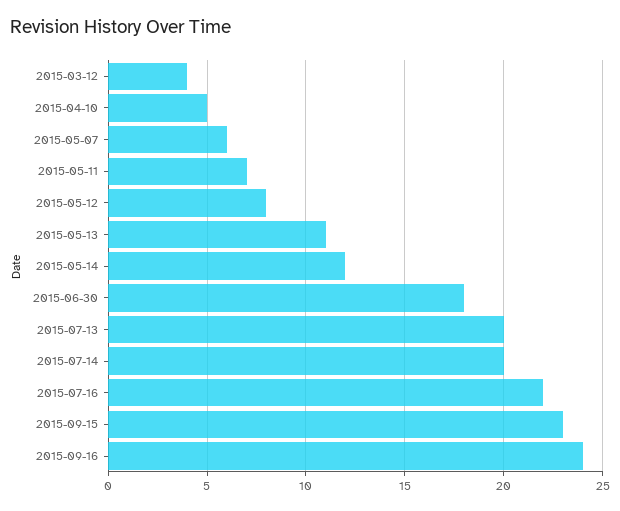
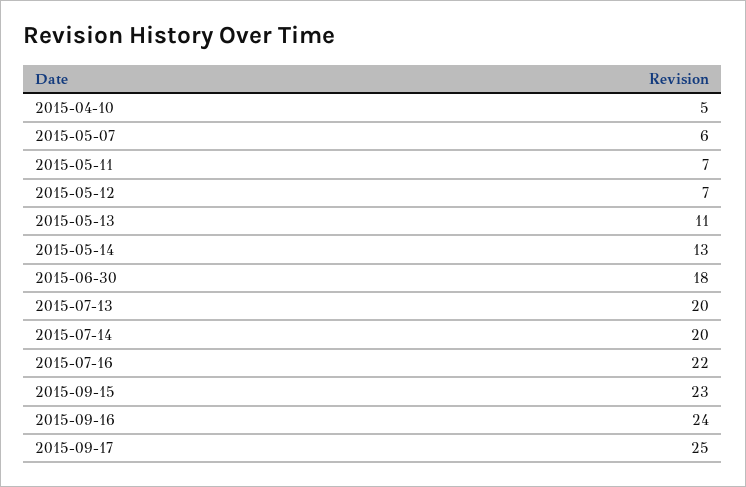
2015-03-12: 4 -> none
2015-05-12: 8 -> 7
2015-05-14: 12 -> 13
2015-09-17: none -> 25

